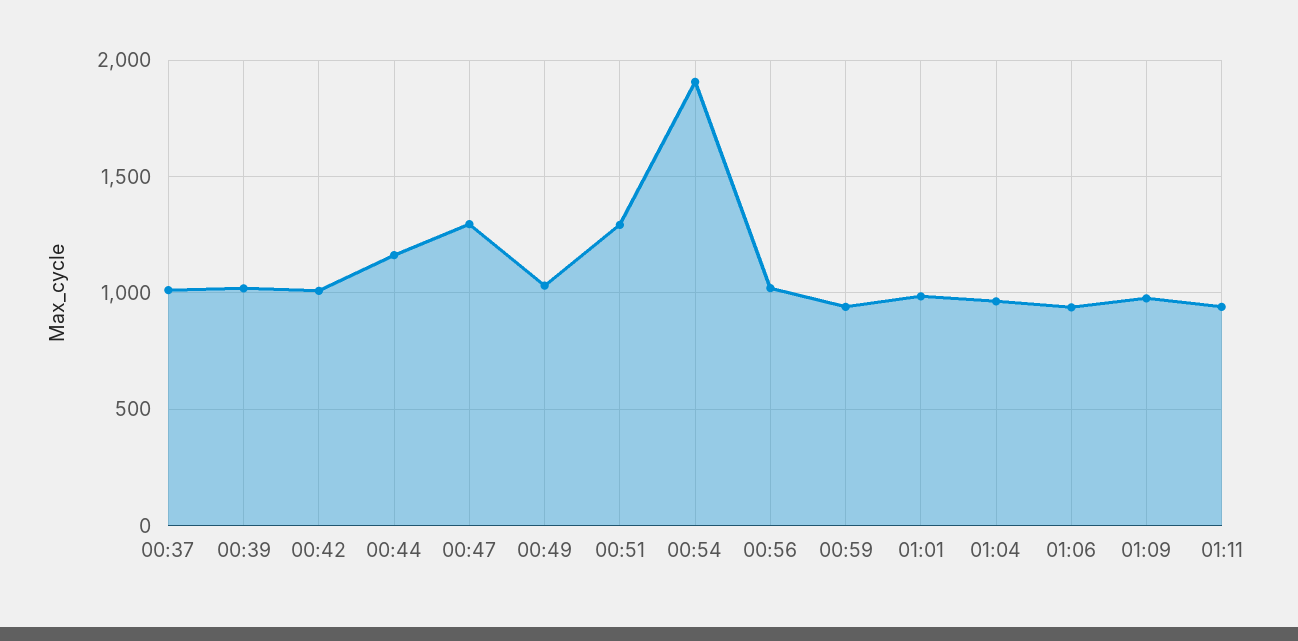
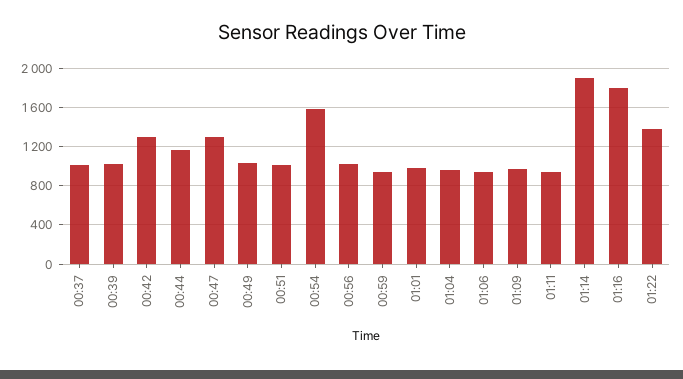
00:42: 1000 -> 1300
00:51: 1300 -> 1000
00:54: 1900 -> 1600
01:14: none -> 1900
01:16: none -> 1800
01:22: none -> 1400

